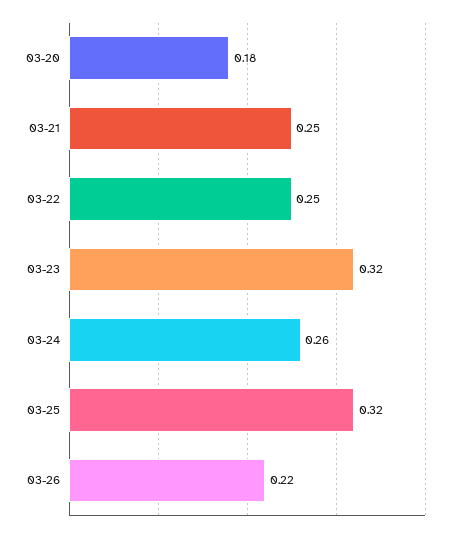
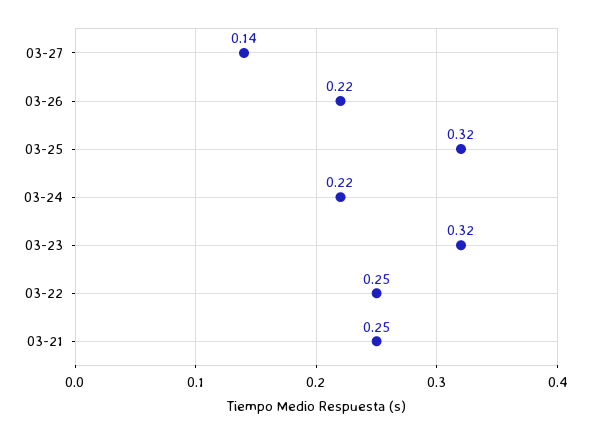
03-20: 0.18 -> none
03-24: 0.26 -> 0.22
03-27: none -> 0.14

